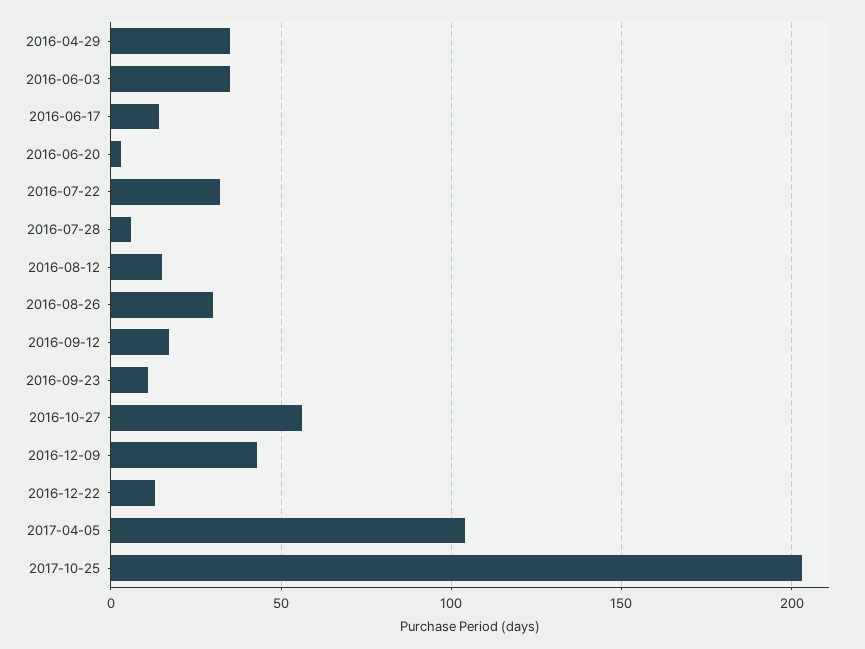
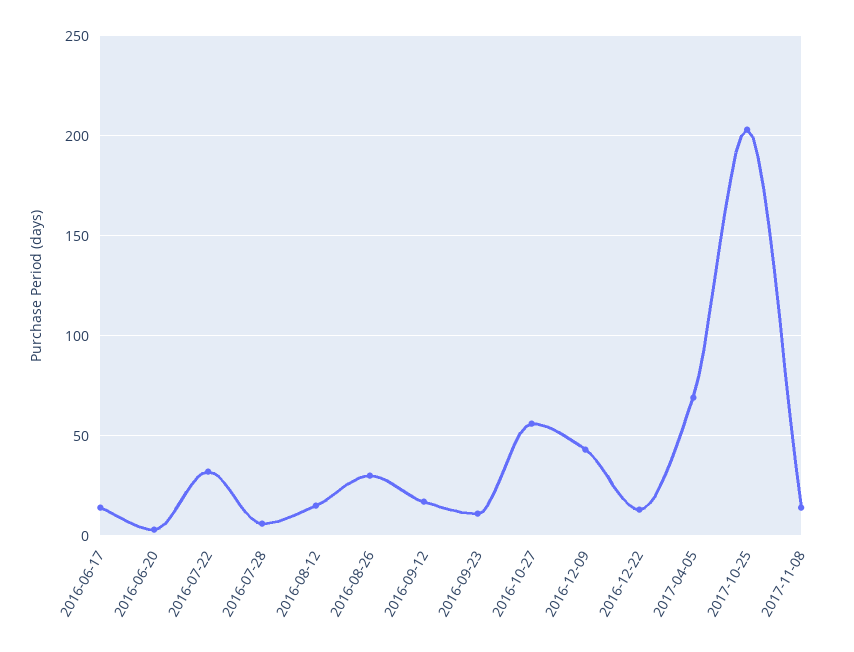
2016-04-29: 35 -> none
2016-06-03: 35 -> none
2017-04-05: 105 -> 70
2017-11-08: none -> 15

